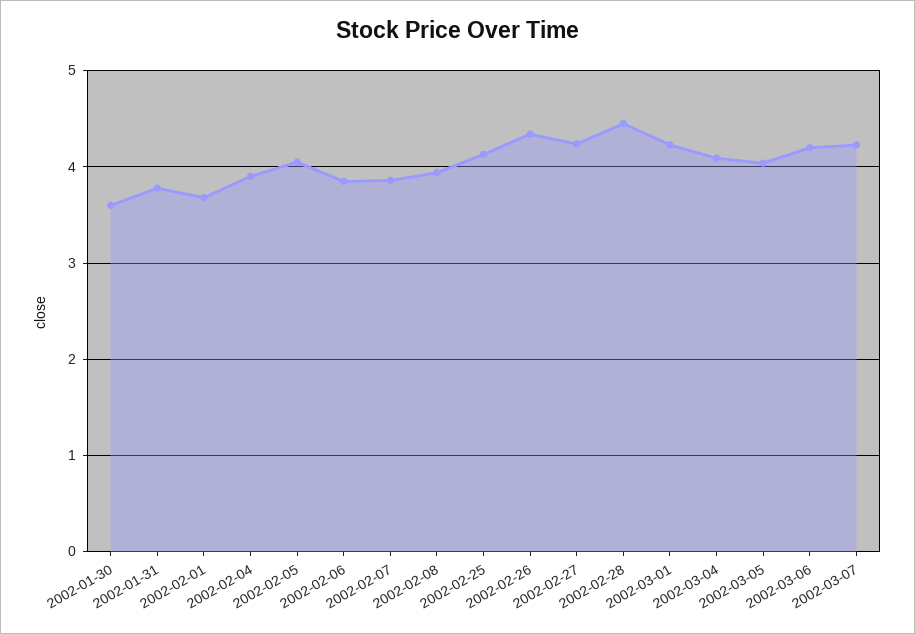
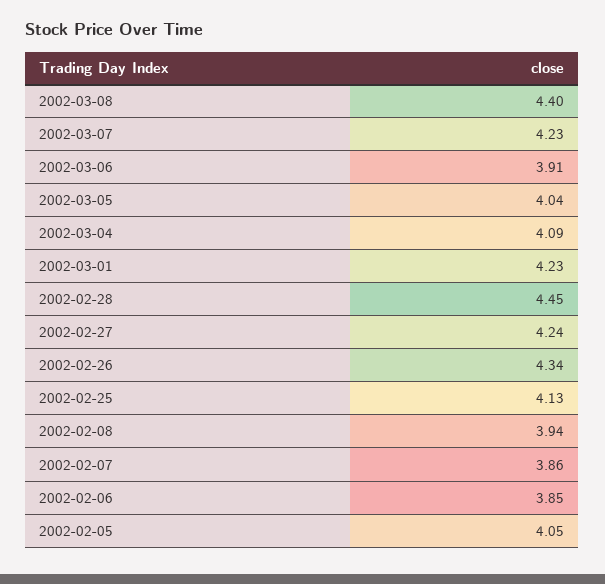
2002-01-30: 3.6 -> none
2002-01-31: 3.8 -> none
2002-02-01: 3.7 -> none
2002-02-04: 3.9 -> none
2002-03-06: 4.2 -> 3.91
2002-03-08: none -> 4.4

